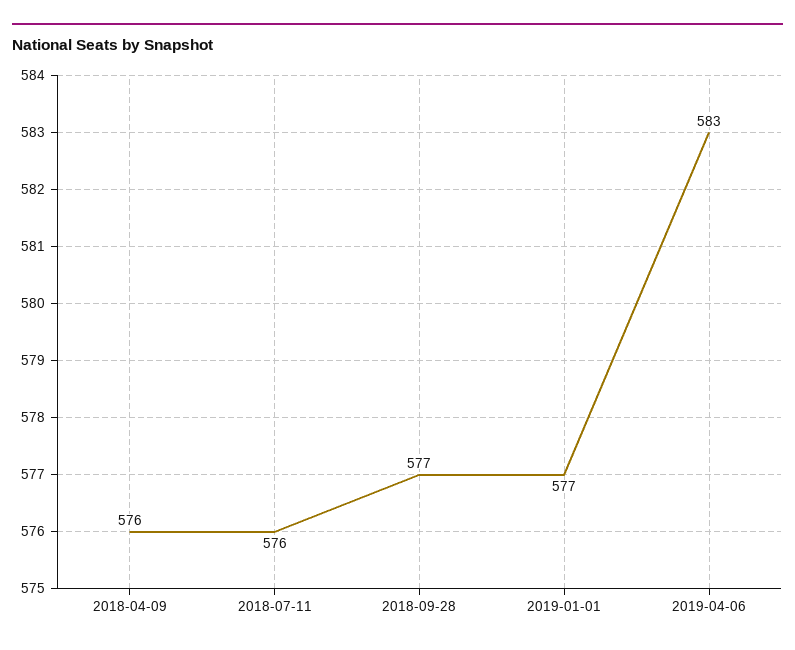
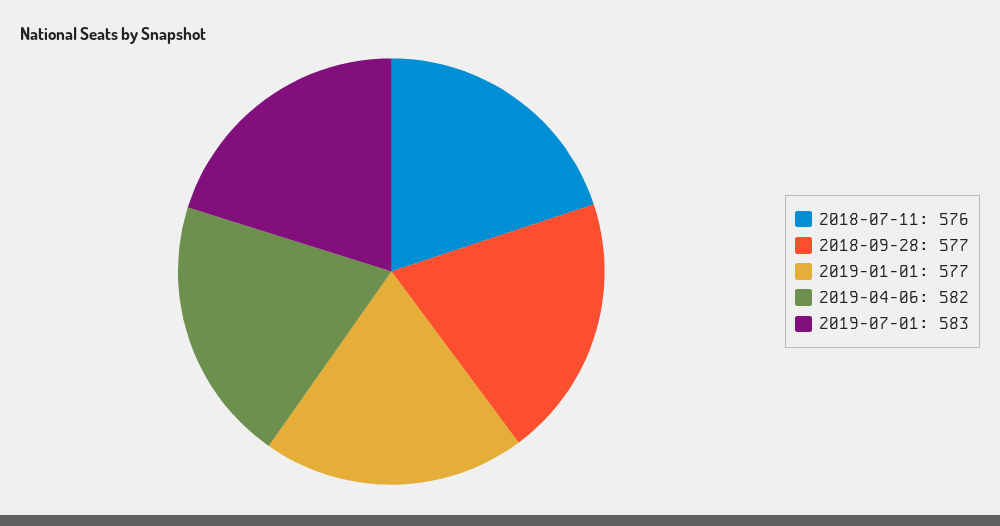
2018-04-09: 576 -> none
2019-04-06: 583 -> 582
2019-07-01: none -> 583

